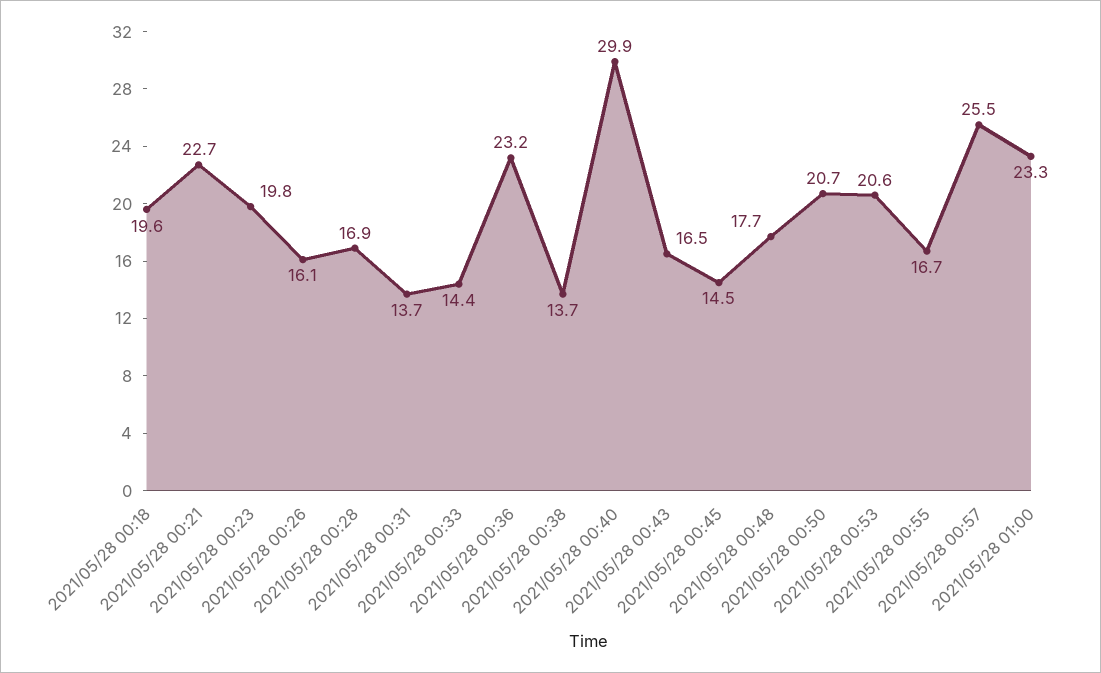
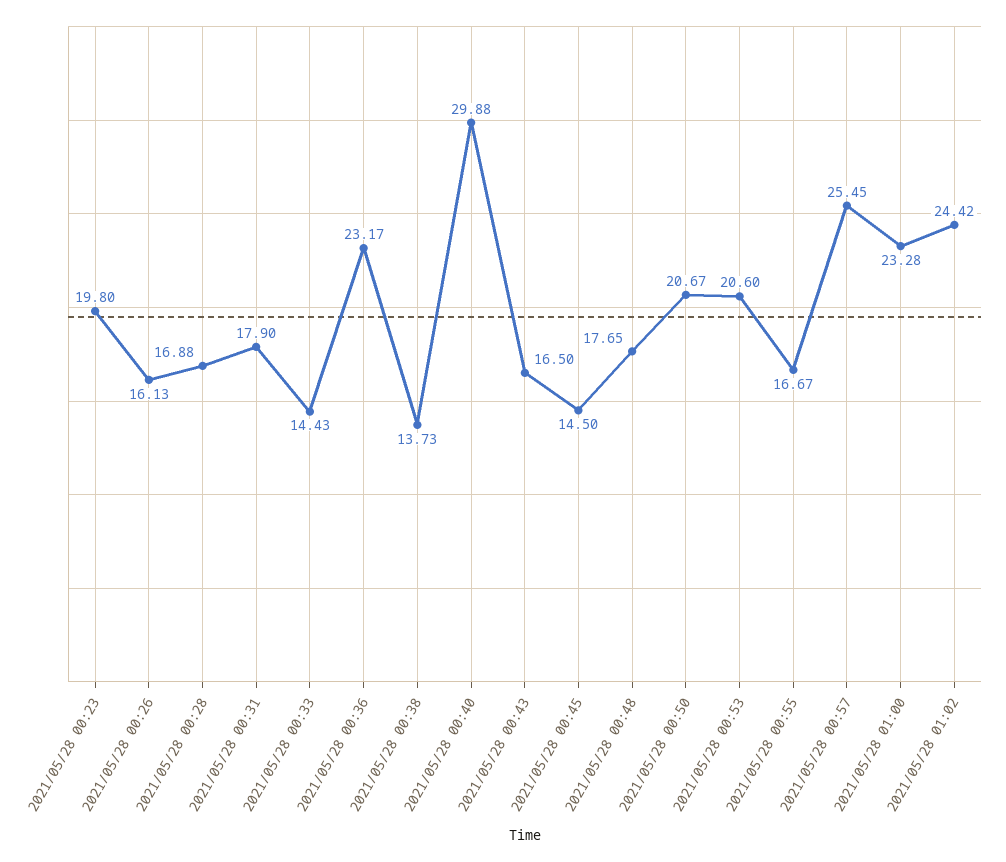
2021/05/28 00:18: 19.6 -> none
2021/05/28 00:21: 22.7 -> none
2021/05/28 00:31: 13.7 -> 17.9
2021/05/28 01:02: none -> 24.42

